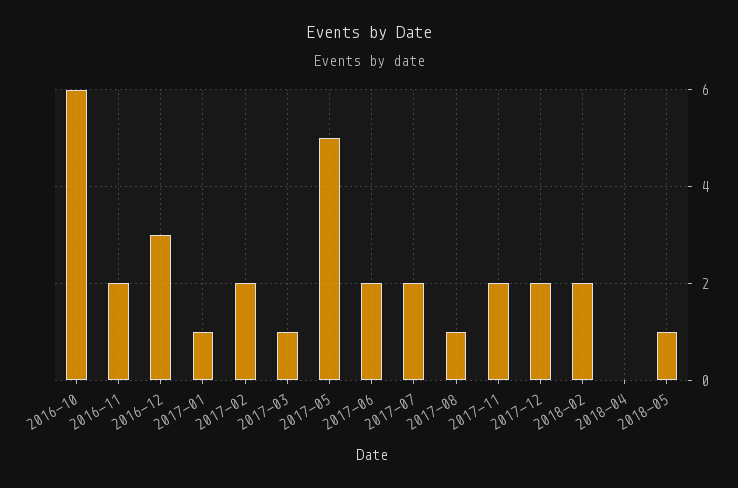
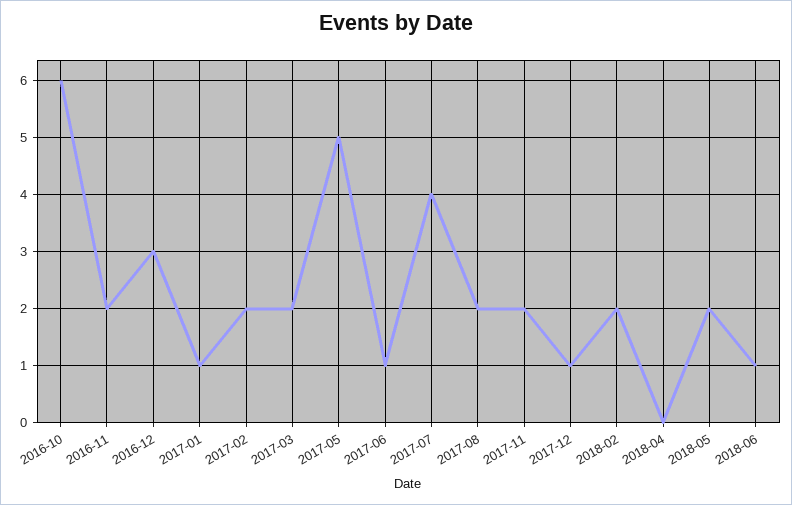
2017-03: 1 -> 2
2017-06: 2 -> 1
2017-07: 2 -> 4
2017-08: 1 -> 2
2017-12: 2 -> 1
2018-05: 1 -> 2
2018-06: none -> 1

